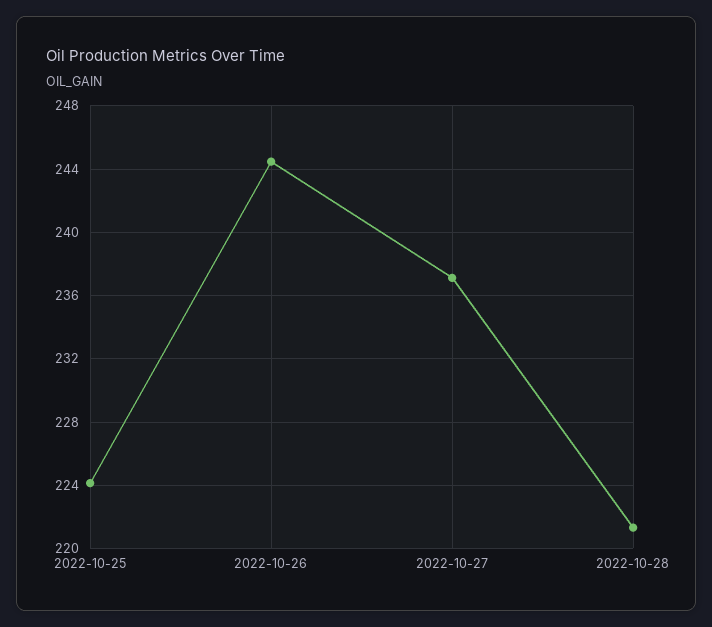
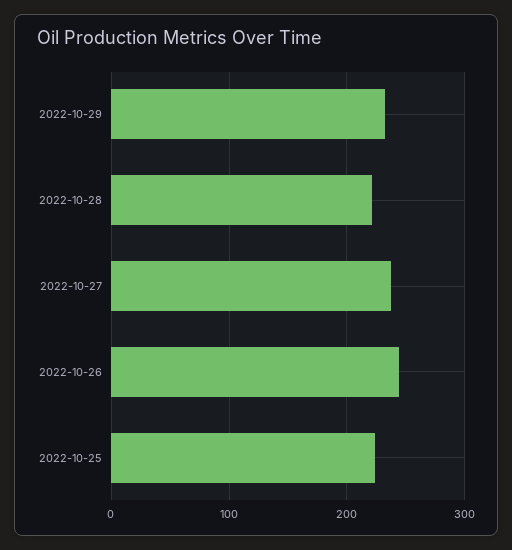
2022-10-29: none -> 230

